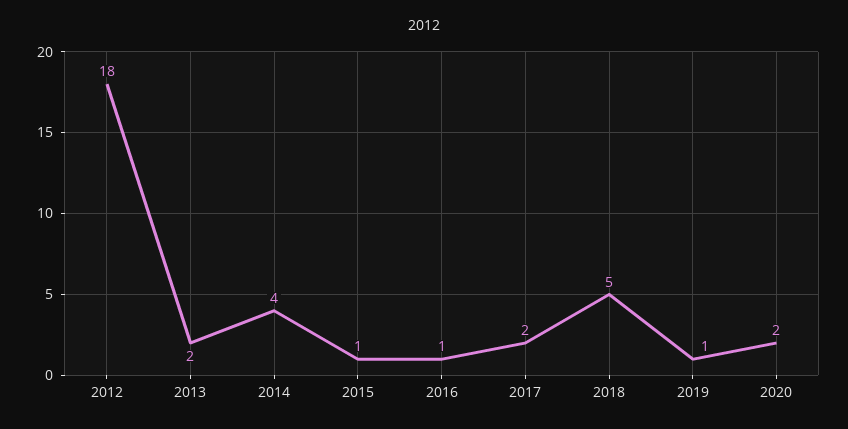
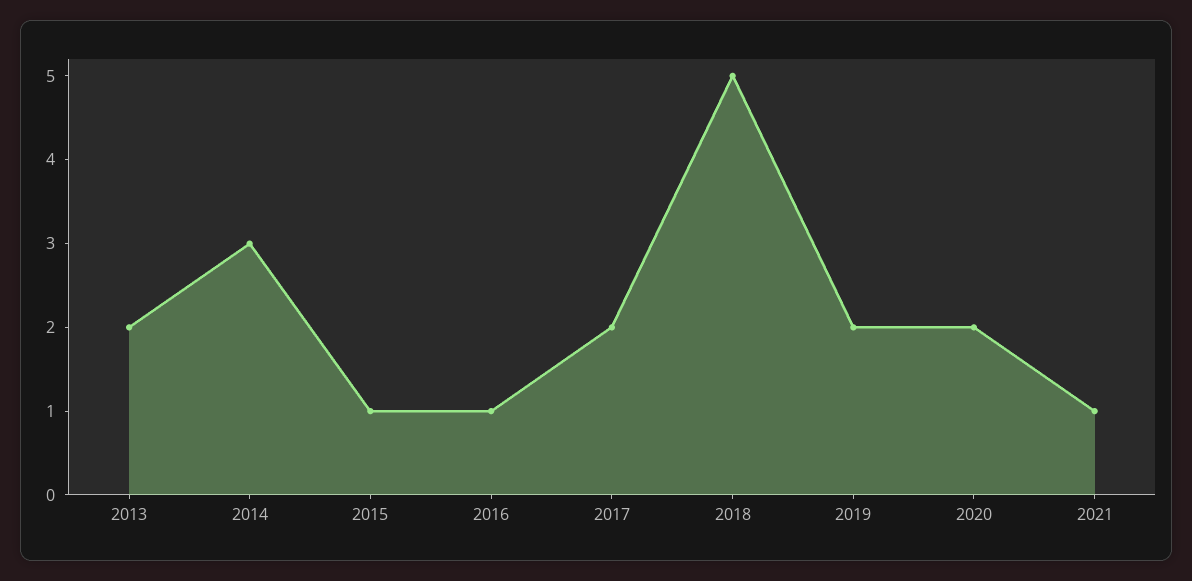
2012: 18 -> none
2014: 4 -> 3
2019: 1 -> 2
2021: none -> 1

